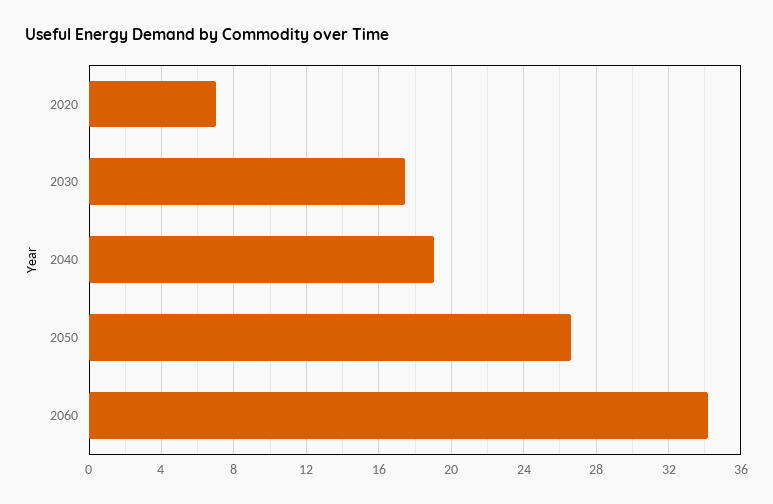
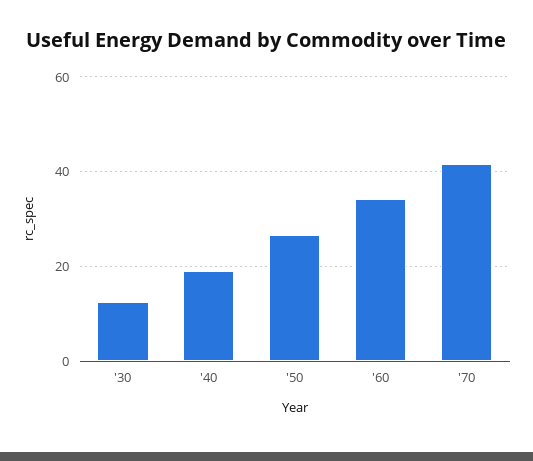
2020: 7 -> none
2030: 17.5 -> 12
'70: none -> 42

